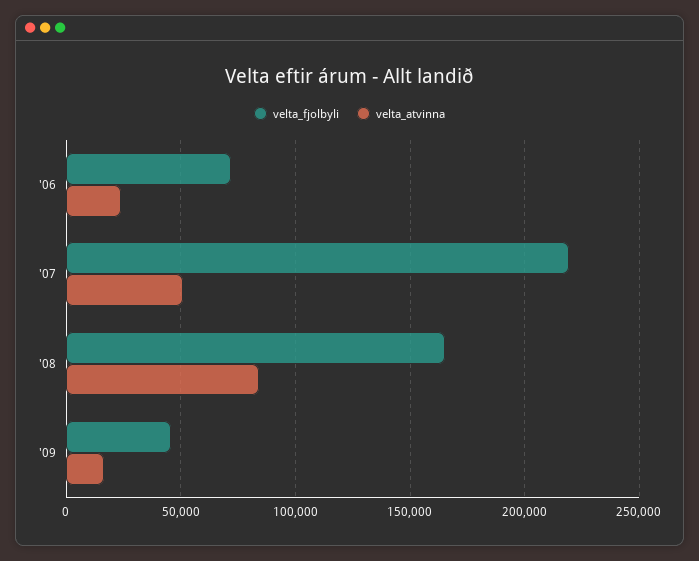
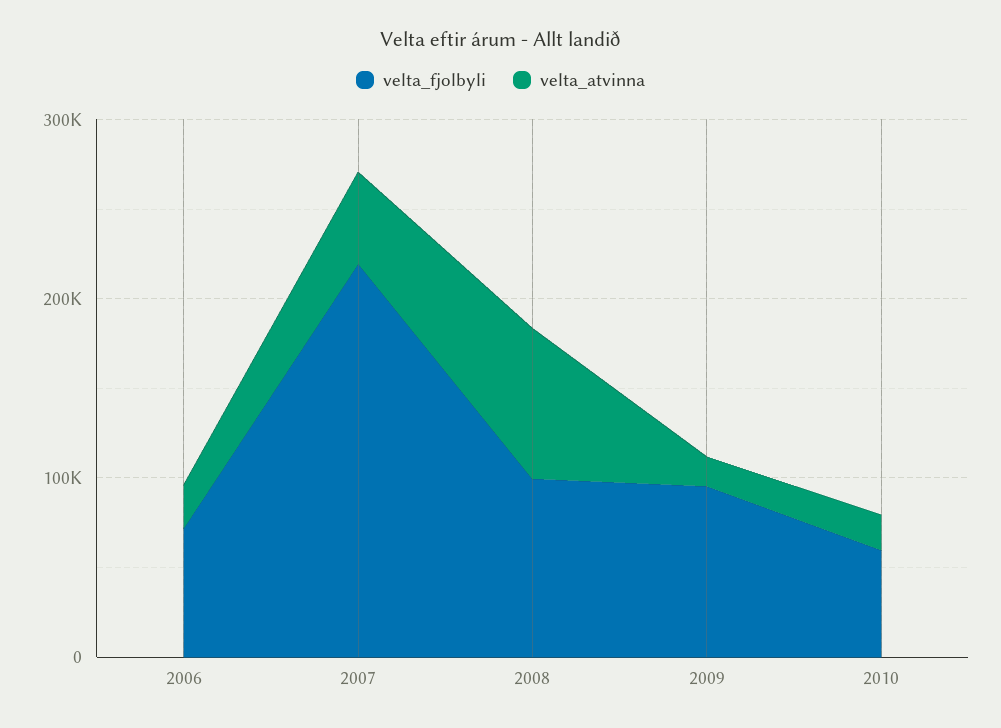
velta_fjolbyli, '08: 165000 -> 100000
velta_fjolbyli, '09: 45000 -> 100000
velta_fjolbyli, 2010: none -> 60000
velta_atvinna, 2010: none -> 20000

